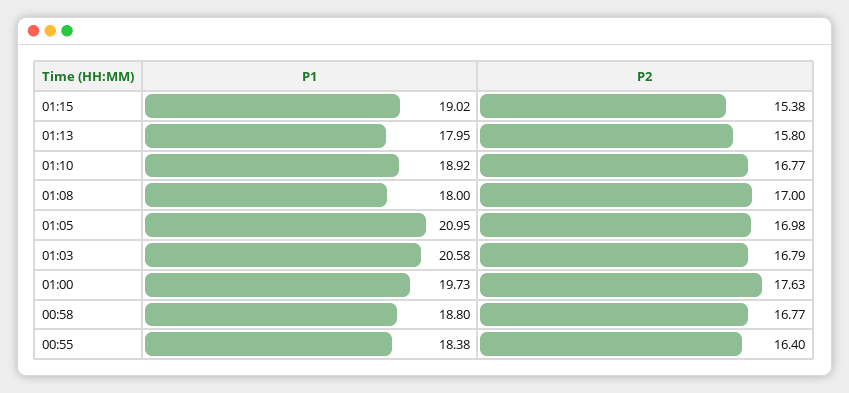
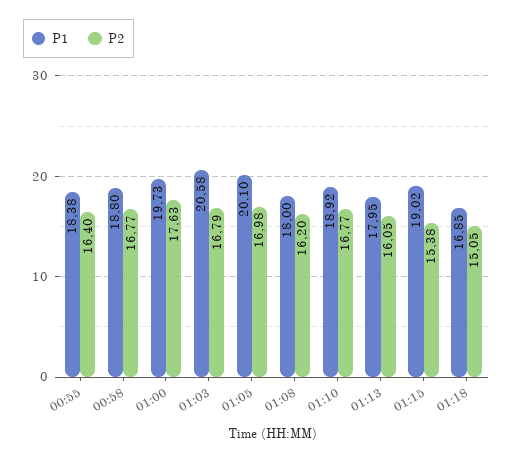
P2, 01:13: 15.8 -> 16.05
P2, 01:08: 17 -> 16.2
P1, 01:05: 20.95 -> 20.1
P1, 01:18: none -> 16.85
P2, 01:18: none -> 15.05

